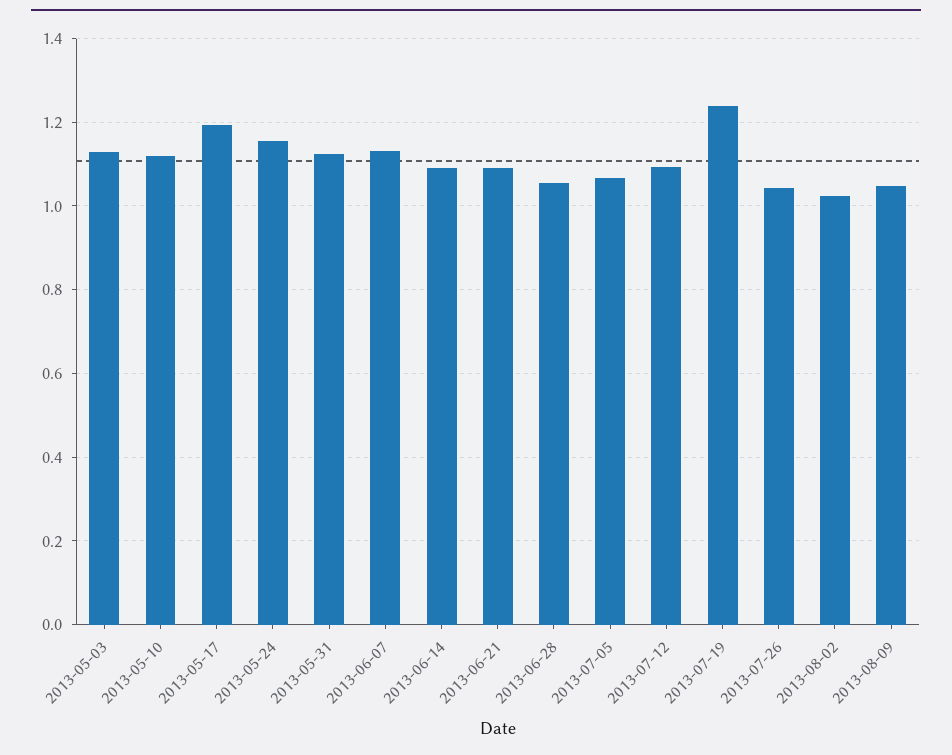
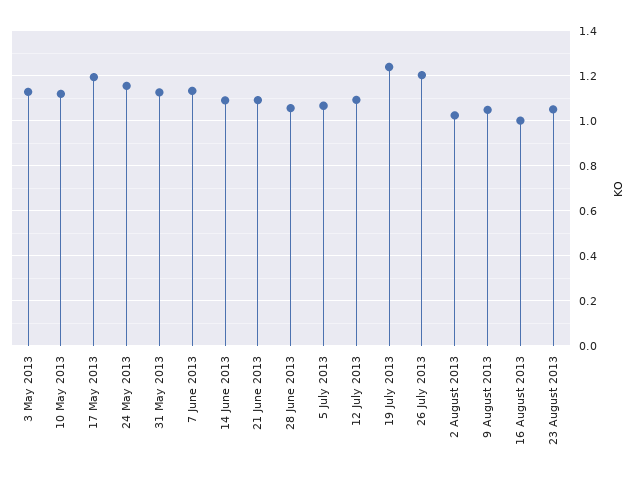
2013-07-26: 1.04 -> 1.2
16 August 2013: none -> 1
23 August 2013: none -> 1.05

